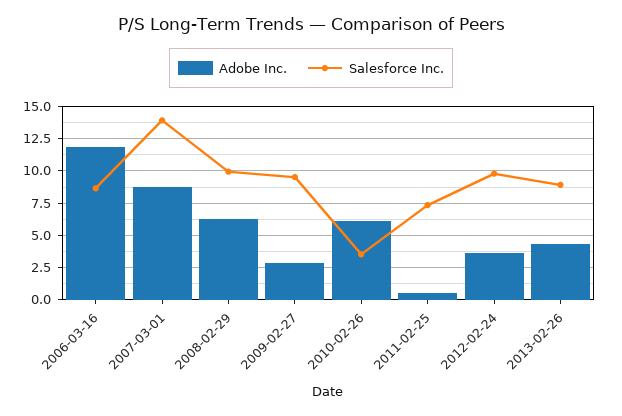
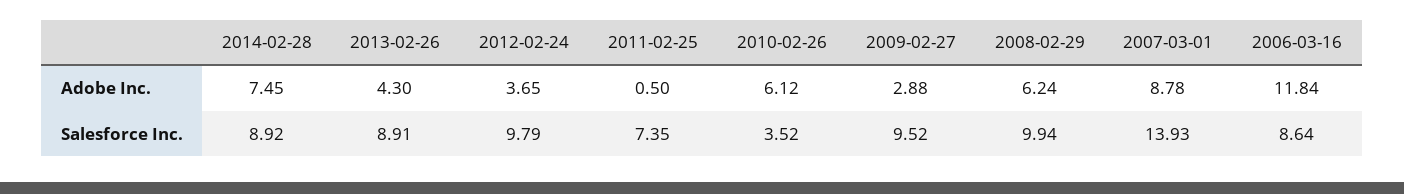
Adobe Inc., 2014-02-28: none -> 7.45
Salesforce Inc., 2014-02-28: none -> 8.92

